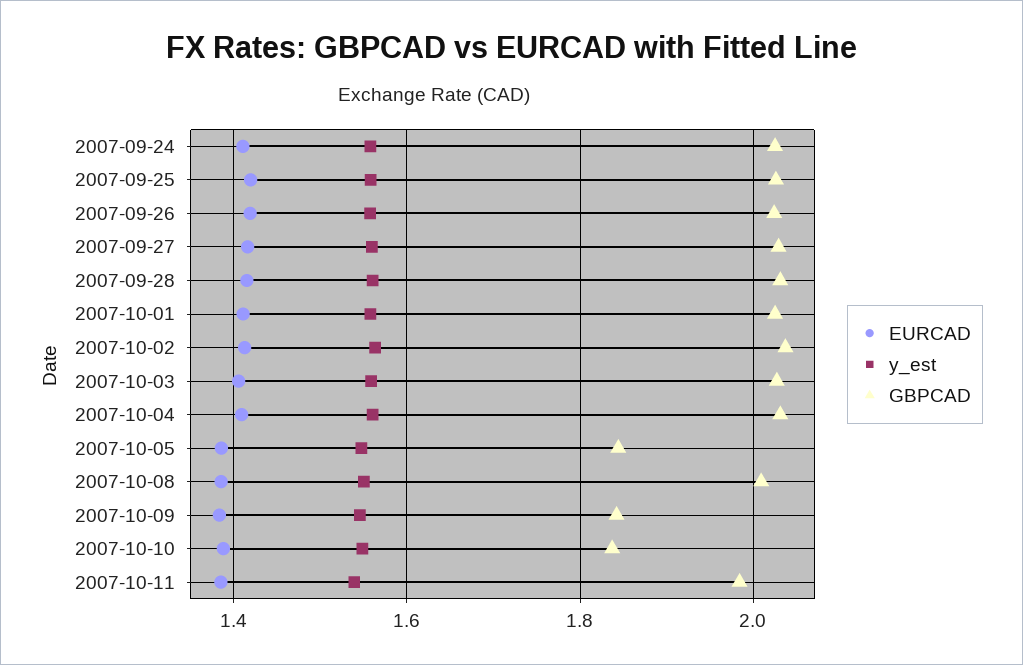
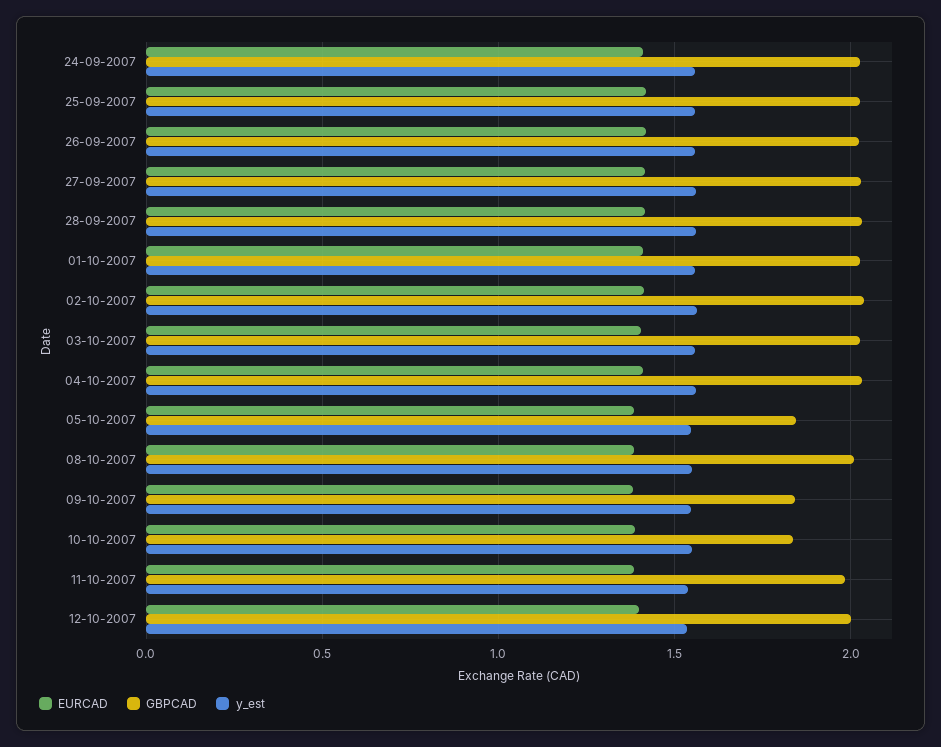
EURCAD, 12-10-2007: none -> 1.4
GBPCAD, 12-10-2007: none -> 2
y_est, 12-10-2007: none -> 1.55

